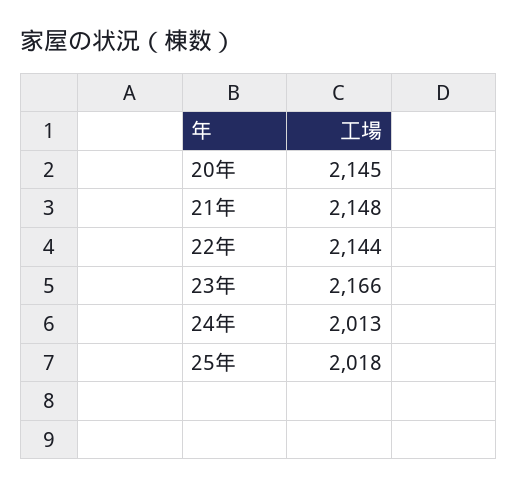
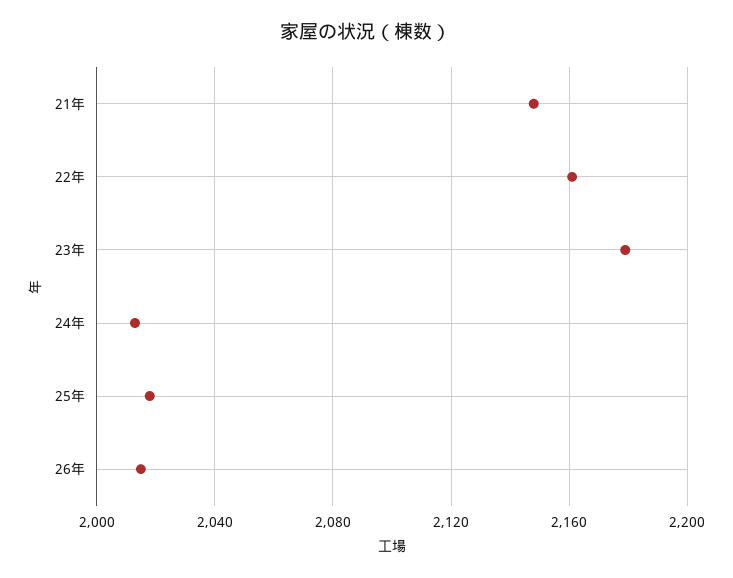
20年: 2145 -> none
22年: 2144 -> 2160
23年: 2166 -> 2180
26年: none -> 2015

